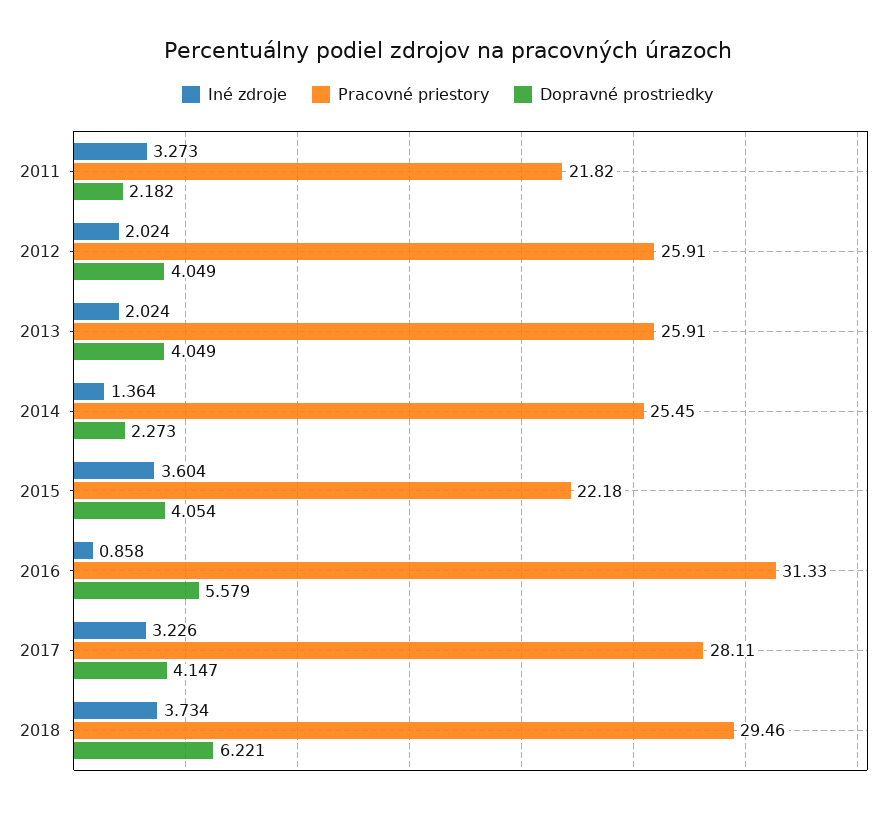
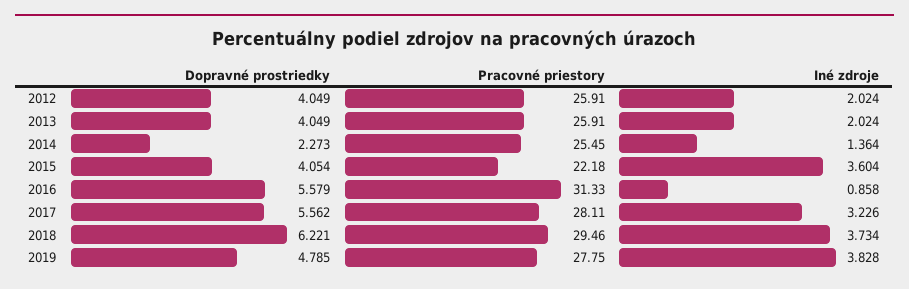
Iné zdroje, 2011: 3.273 -> none
Pracovné priestory, 2011: 21.82 -> none
Dopravné prostriedky, 2011: 2.182 -> none
Dopravné prostriedky, 2017: 4.147 -> 5.562
Dopravné prostriedky, 2019: none -> 4.785
Pracovné priestory, 2019: none -> 27.75
Iné zdroje, 2019: none -> 3.828

